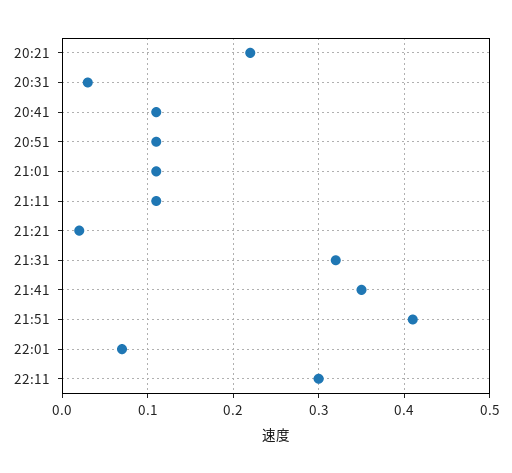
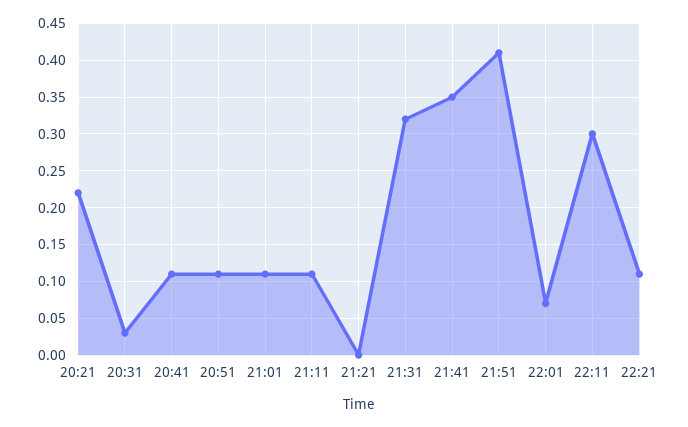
21:21: 0.02 -> 0
22:21: none -> 0.11

